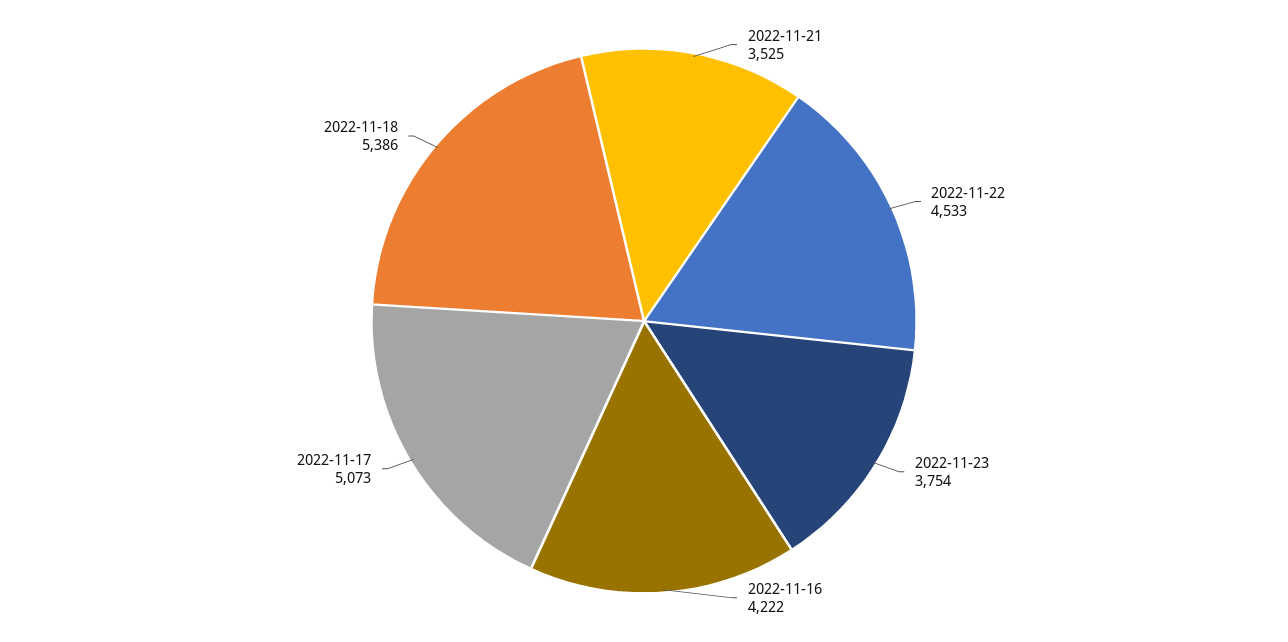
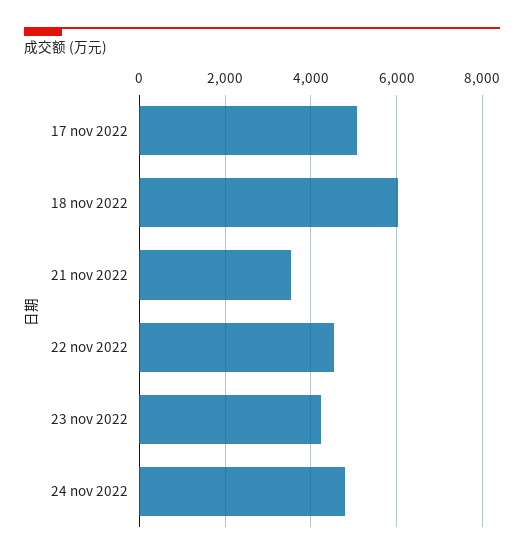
2022-11-23: 3754 -> 4200
2022-11-16: 4222 -> none
2022-11-18: 5386 -> 6000
24 nov 2022: none -> 4800

